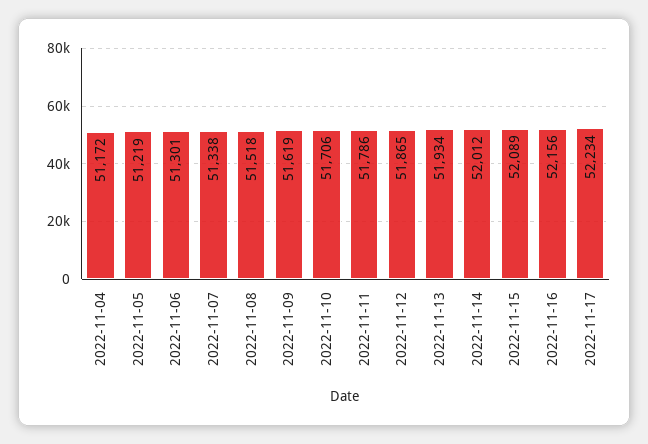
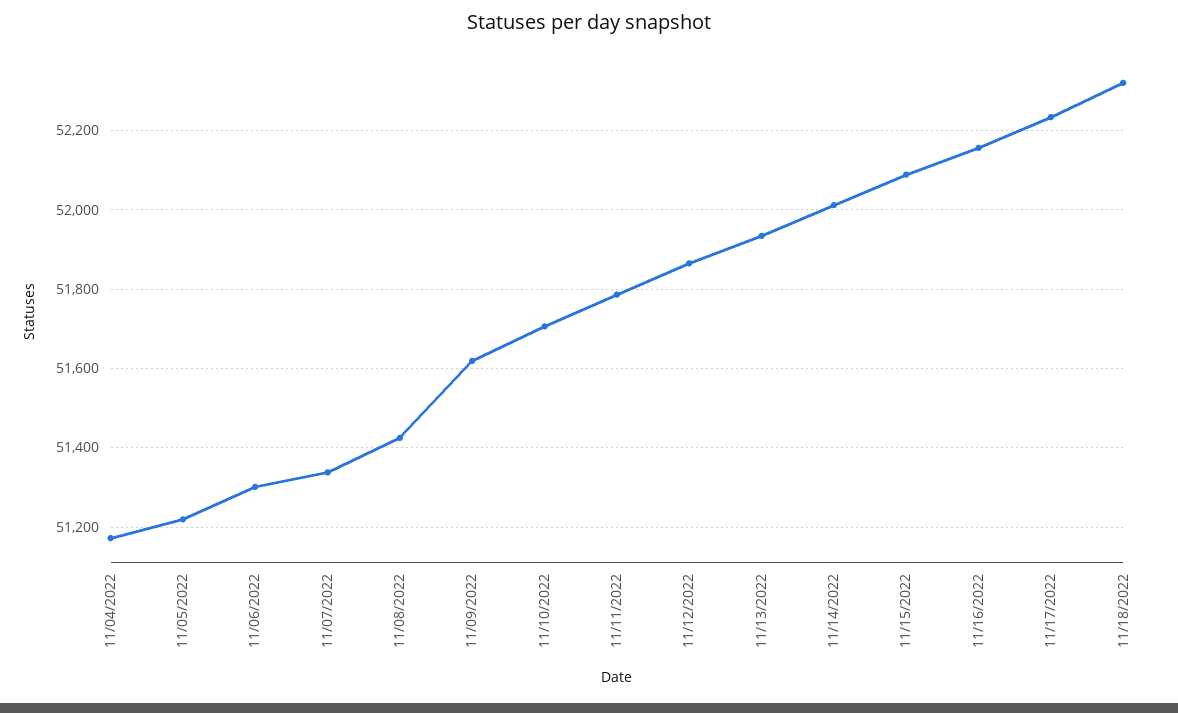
2022-11-08: 51518 -> 51420
11/18/2022: none -> 52320

